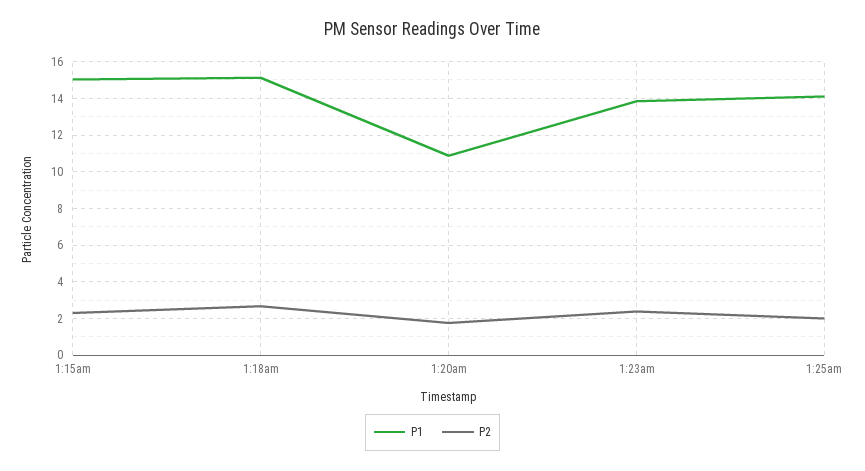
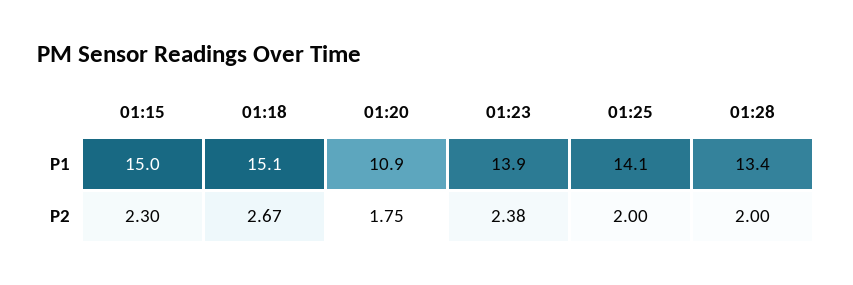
P1, 01:28: none -> 13.4
P2, 01:28: none -> 2

